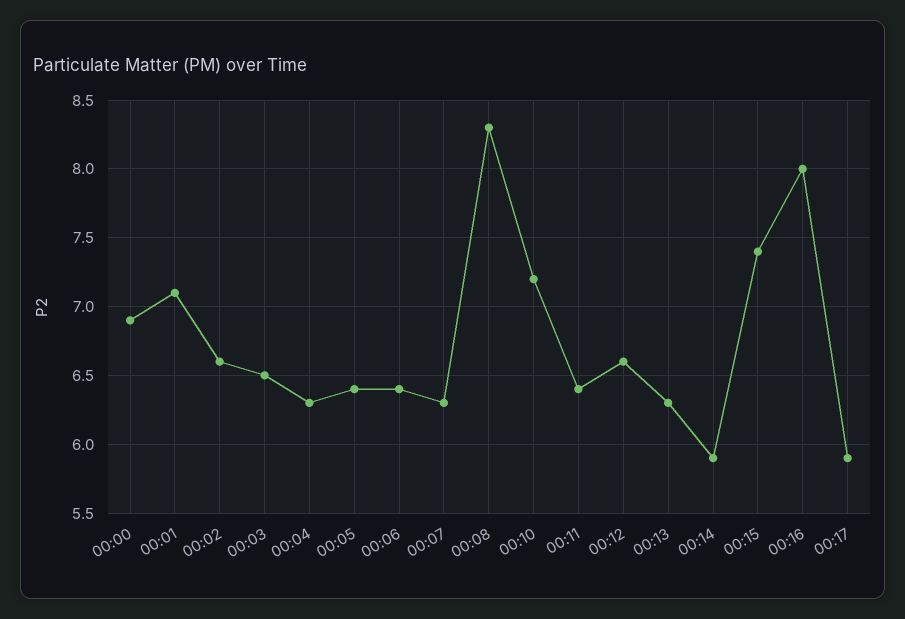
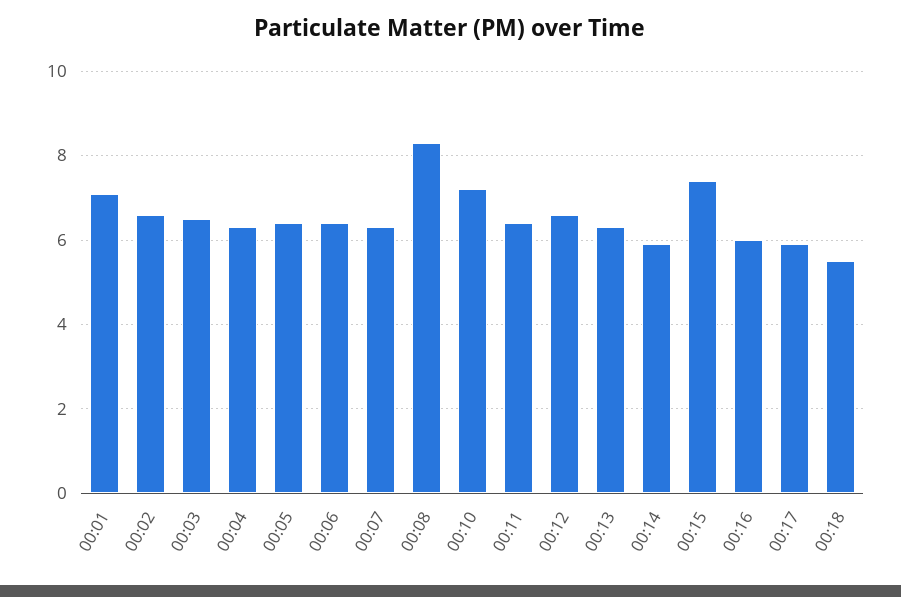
00:00: 6.9 -> none
00:16: 8 -> 6
00:18: none -> 5.5

